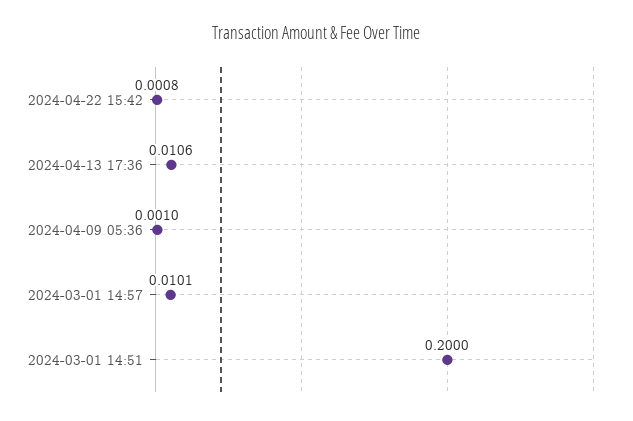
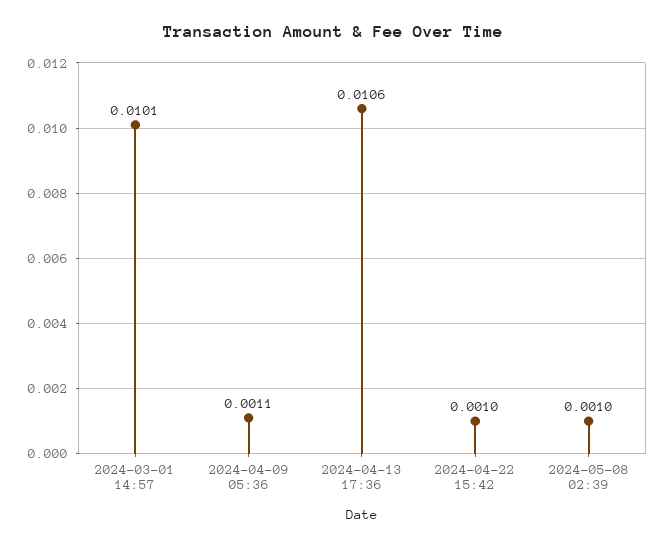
2024-04-22 15:42: 0.0008 -> 0.001
2024-04-09 05:36: 0.001 -> 0.0011
2024-03-01 14:51: 0.2 -> none
2024-05-08 02:39: none -> 0.001

